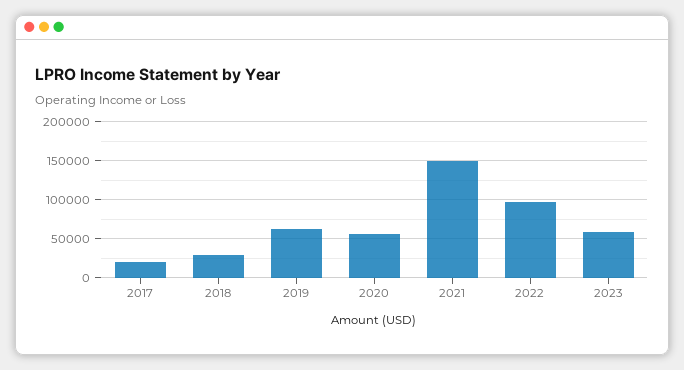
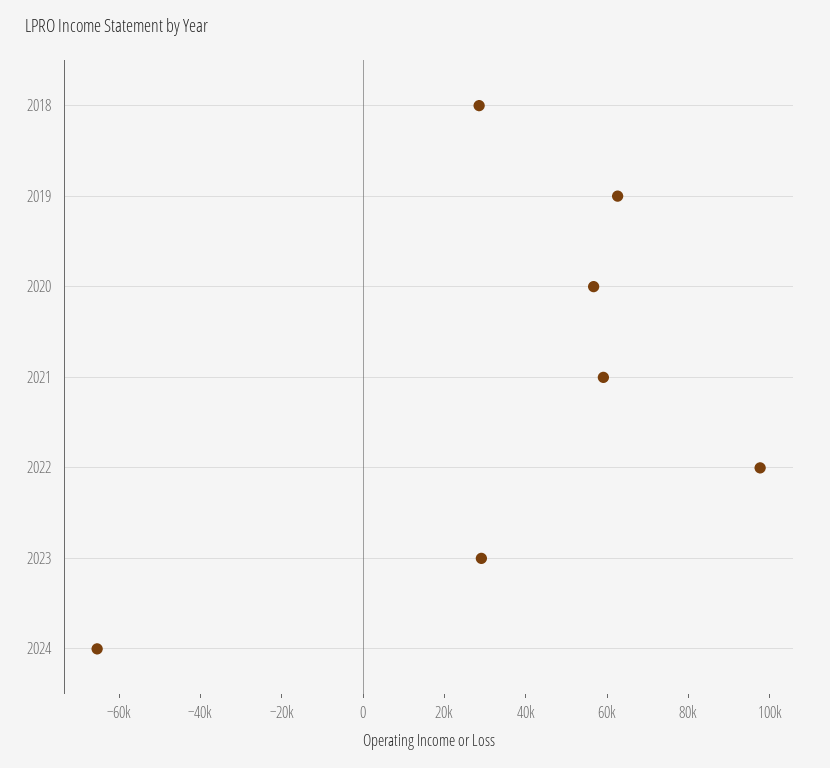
2017: 20000 -> none
2021: 150000 -> 60000
2023: 60000 -> 30000
2024: none -> -65000

